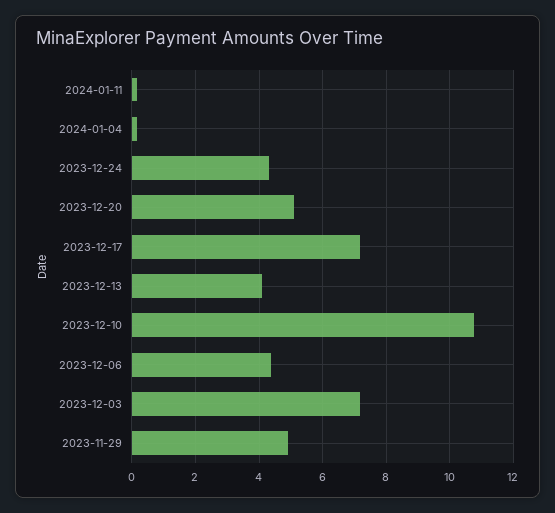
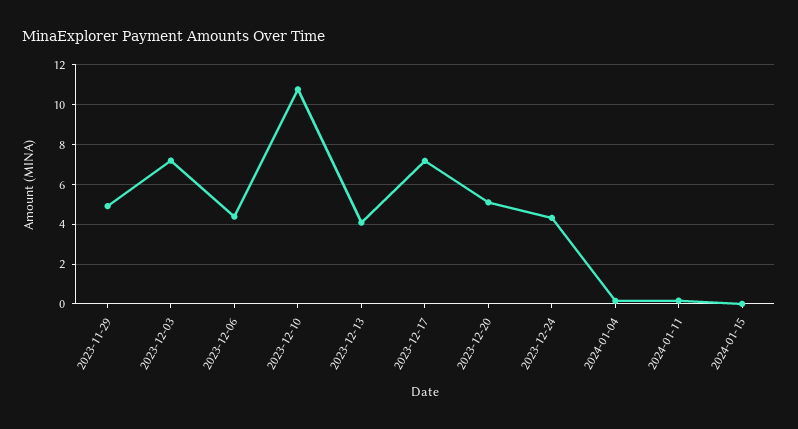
2024-01-15: none -> 0

